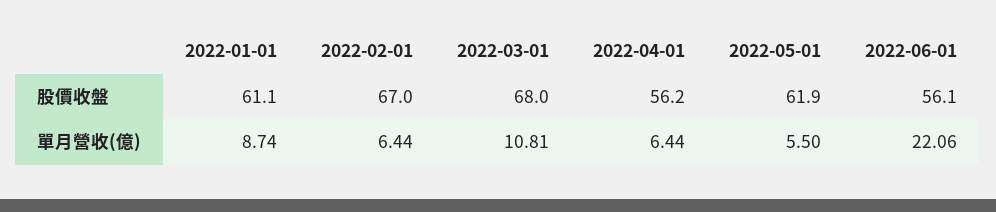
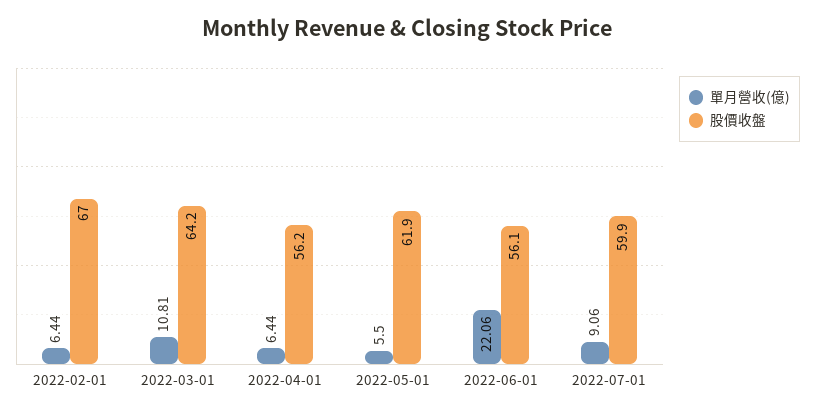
股價收盤, 2022-01-01: 61.1 -> none
股價收盤, 2022-03-01: 68 -> 64.2
單月營收(億), 2022-01-01: 8.74 -> none
單月營收(億), 2022-07-01: none -> 9.06
股價收盤, 2022-07-01: none -> 59.9

